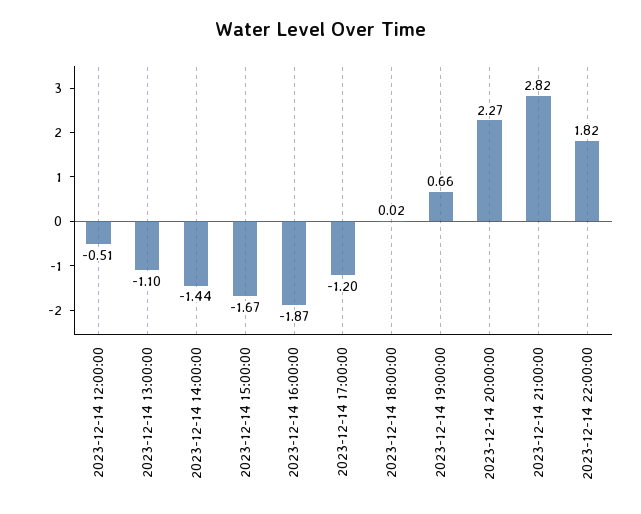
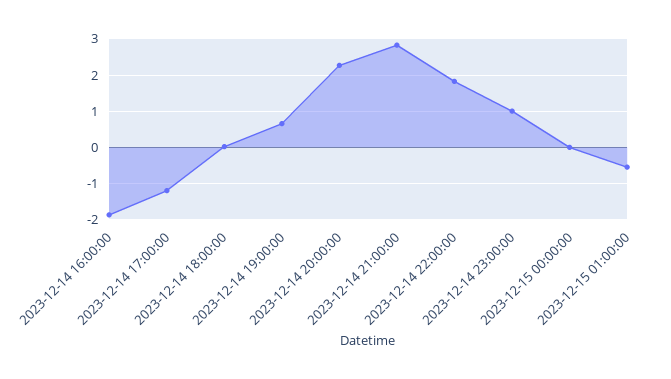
2023-12-14 12:00:00: -0.51 -> none
2023-12-14 13:00:00: -1.1 -> none
2023-12-14 14:00:00: -1.44 -> none
2023-12-14 15:00:00: -1.67 -> none
2023-12-14 23:00:00: none -> 1
2023-12-15 00:00:00: none -> 0
2023-12-15 01:00:00: none -> -0.6

